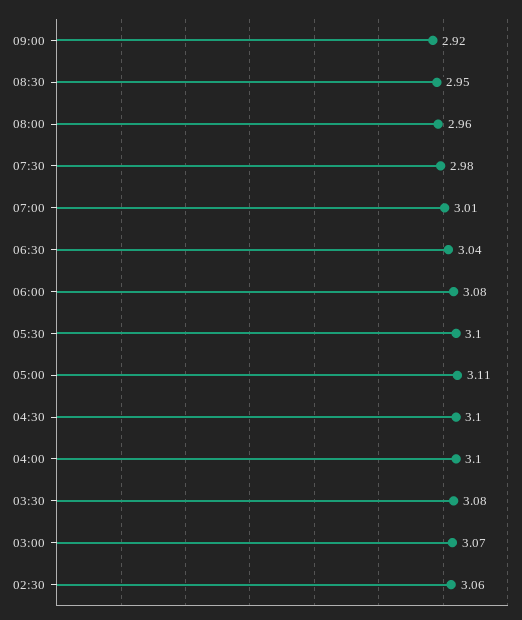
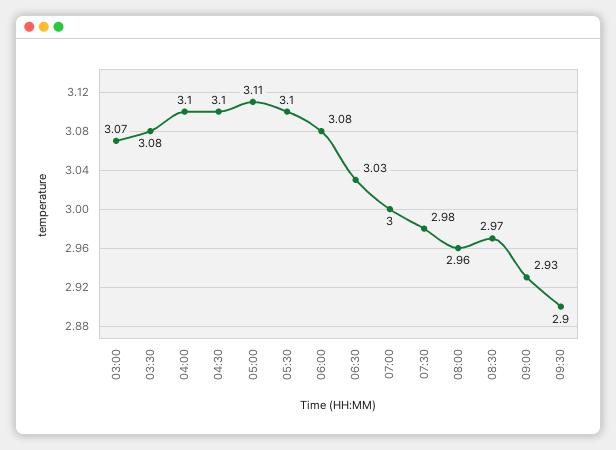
09:00: 2.92 -> 2.93
08:30: 2.95 -> 2.97
07:00: 3.01 -> 3
06:30: 3.04 -> 3.03
02:30: 3.06 -> none
09:30: none -> 2.9

